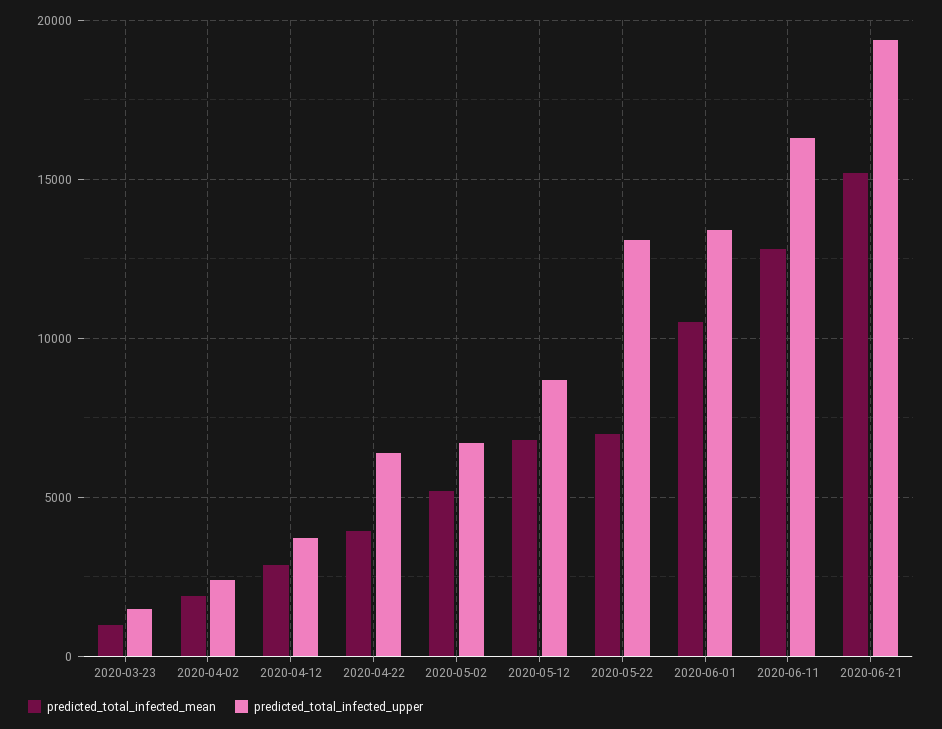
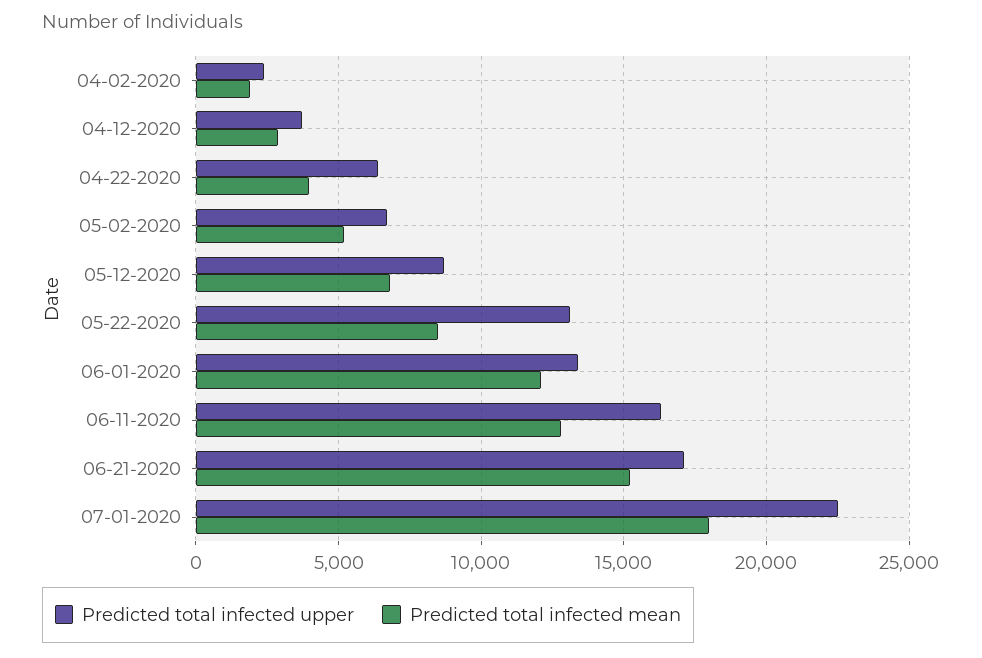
predicted_total_infected_mean, 2020-03-23: 1000 -> none
predicted_total_infected_upper, 2020-03-23: 1500 -> none
predicted_total_infected_mean, 2020-05-22: 7000 -> 8500
predicted_total_infected_mean, 2020-06-01: 10500 -> 12000
predicted_total_infected_upper, 2020-06-21: 19500 -> 17000
predicted_total_infected_upper, 07-01-2020: none -> 22500
predicted_total_infected_mean, 07-01-2020: none -> 18000

